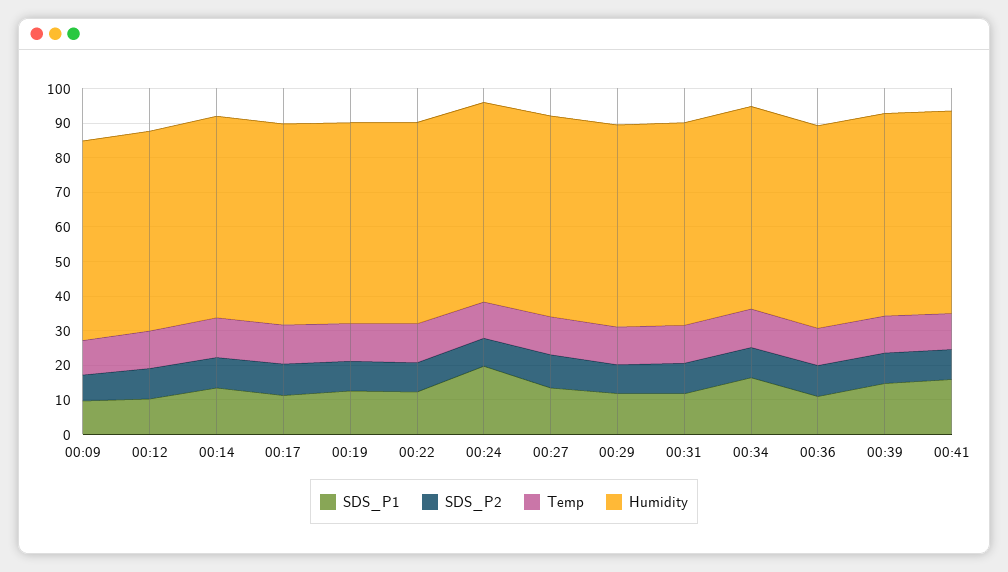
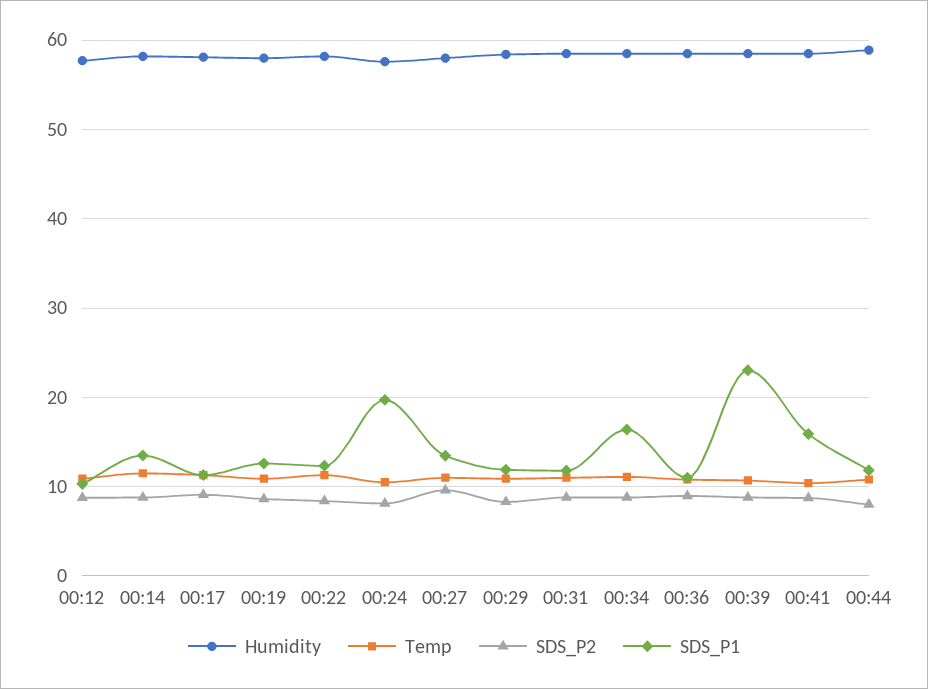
SDS_P1, 00:09: 10 -> none
SDS_P2, 00:09: 7.5 -> none
Temp, 00:09: 10 -> none
Humidity, 00:09: 57.5 -> none
SDS_P1, 00:39: 15 -> 23
Humidity, 00:44: none -> 59
Temp, 00:44: none -> 11
SDS_P2, 00:44: none -> 8
SDS_P1, 00:44: none -> 12

